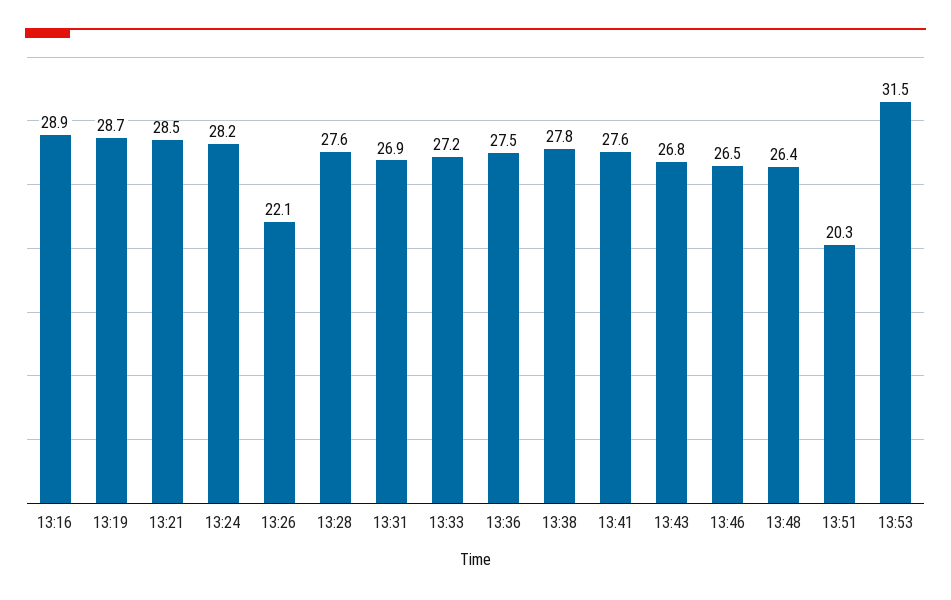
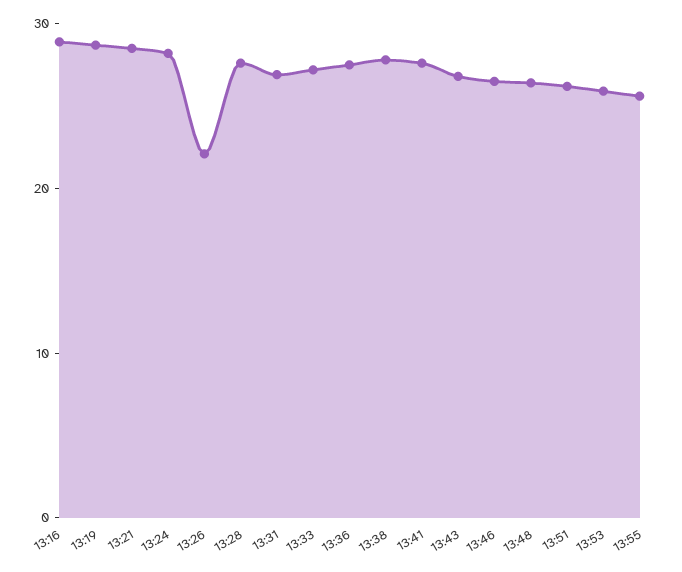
13:51: 20.3 -> 26
13:53: 31.5 -> 26
13:55: none -> 26

